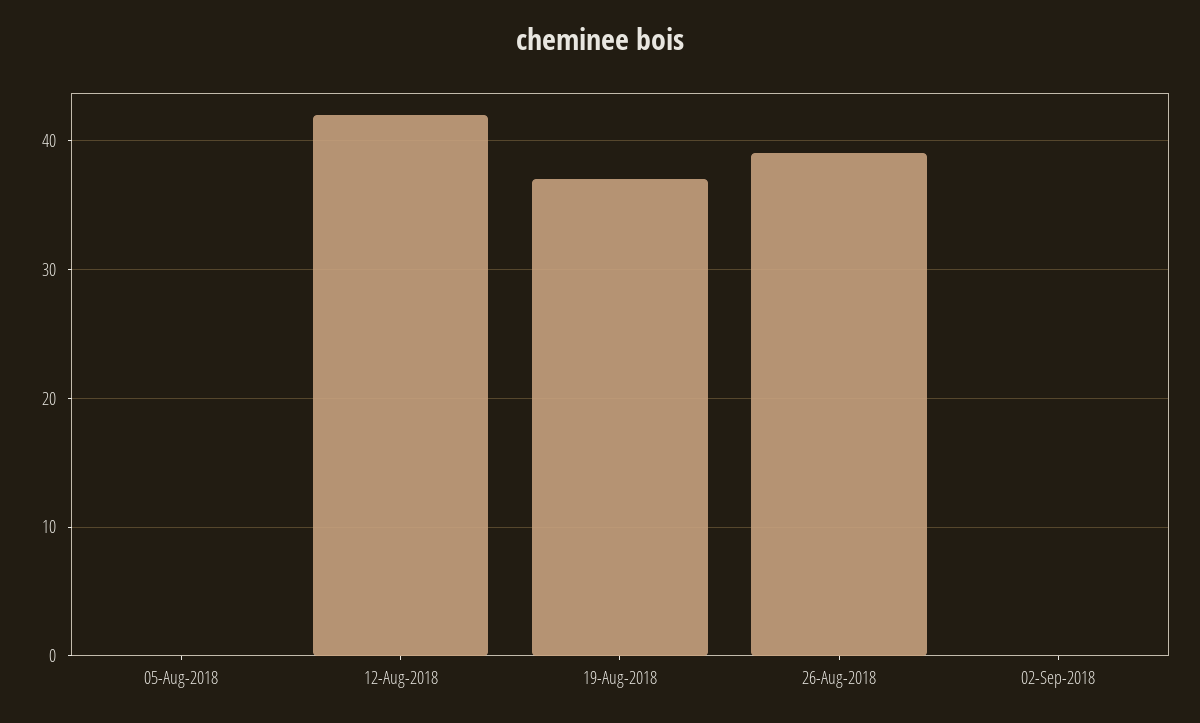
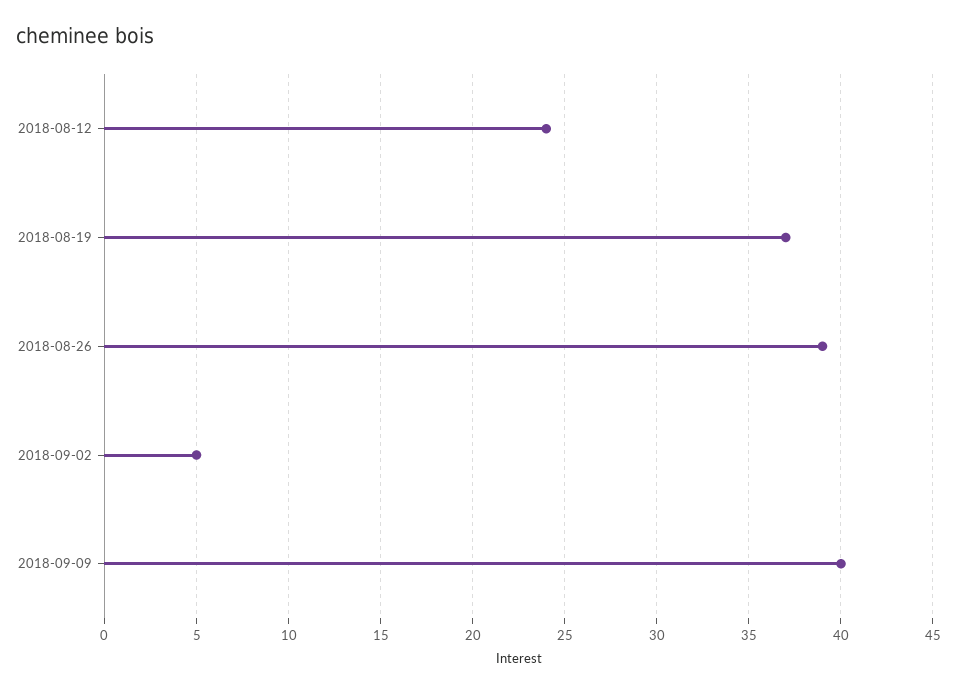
05-Aug-2018: 0 -> none
12-Aug-2018: 42 -> 24
02-Sep-2018: 0 -> 5
2018-09-09: none -> 40

